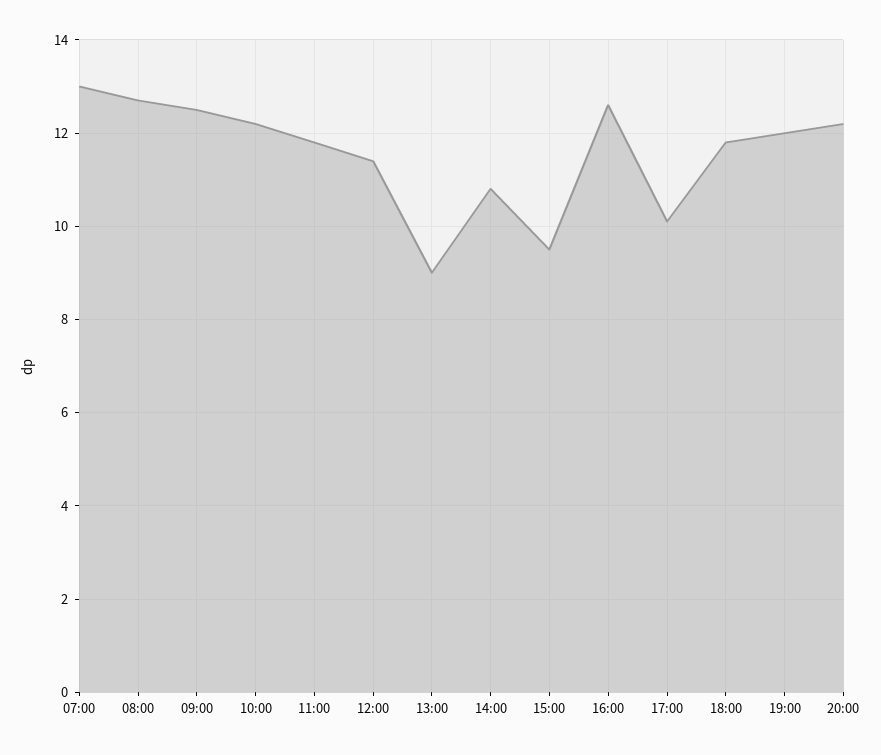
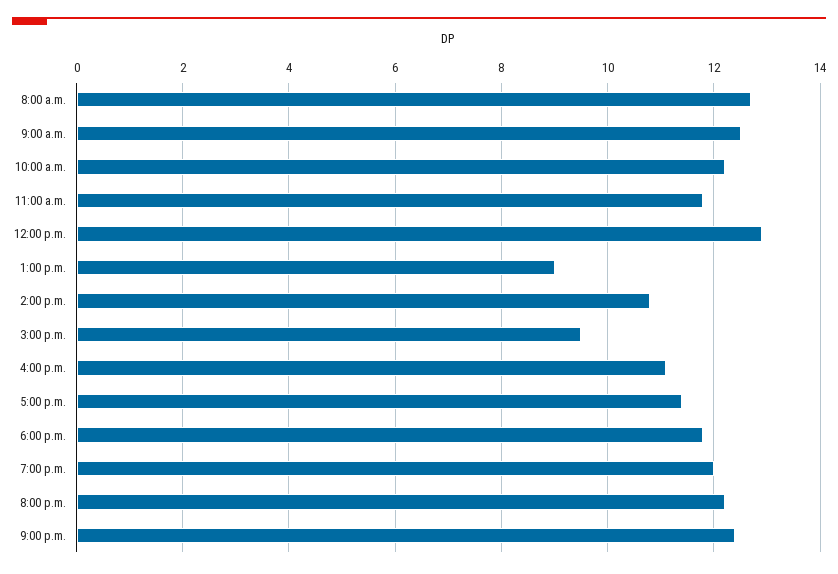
07:00: 13 -> none
12:00: 11.5 -> 13
16:00: 12.5 -> 11
17:00: 10 -> 11.5
9:00 p.m.: none -> 12.5

